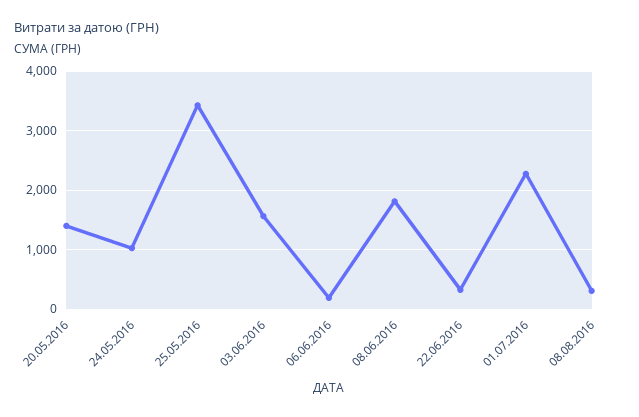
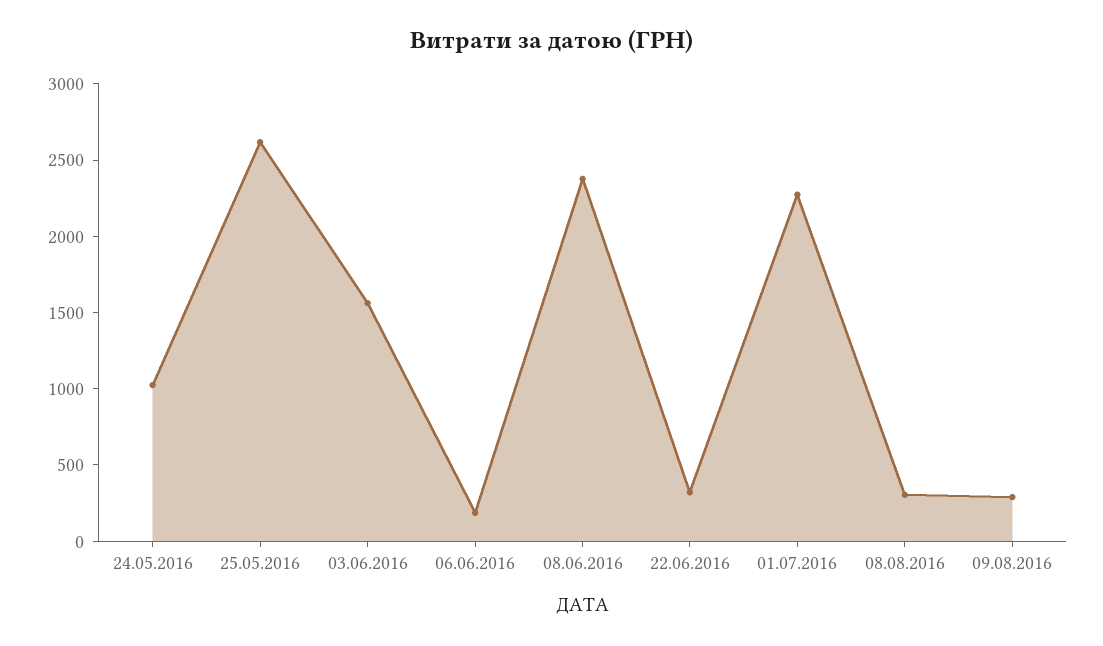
20.05.2016: 1400 -> none
25.05.2016: 3400 -> 2600
08.06.2016: 1800 -> 2400
09.08.2016: none -> 300

